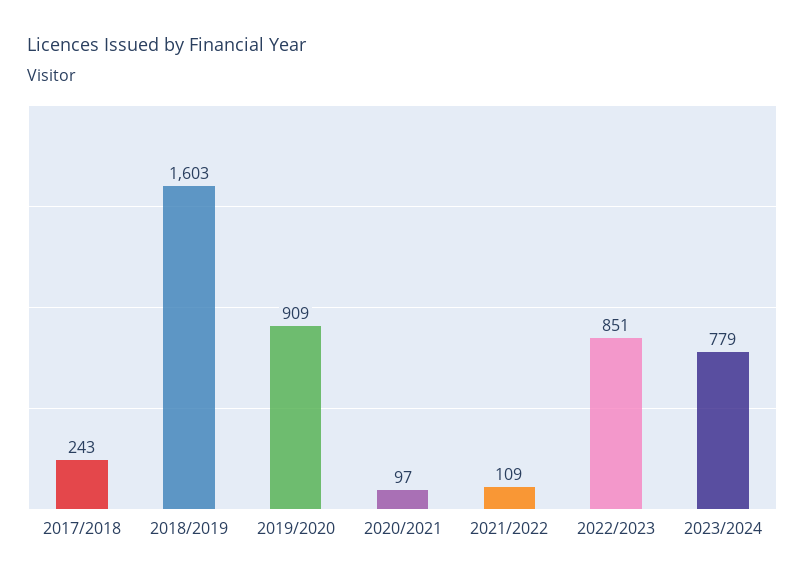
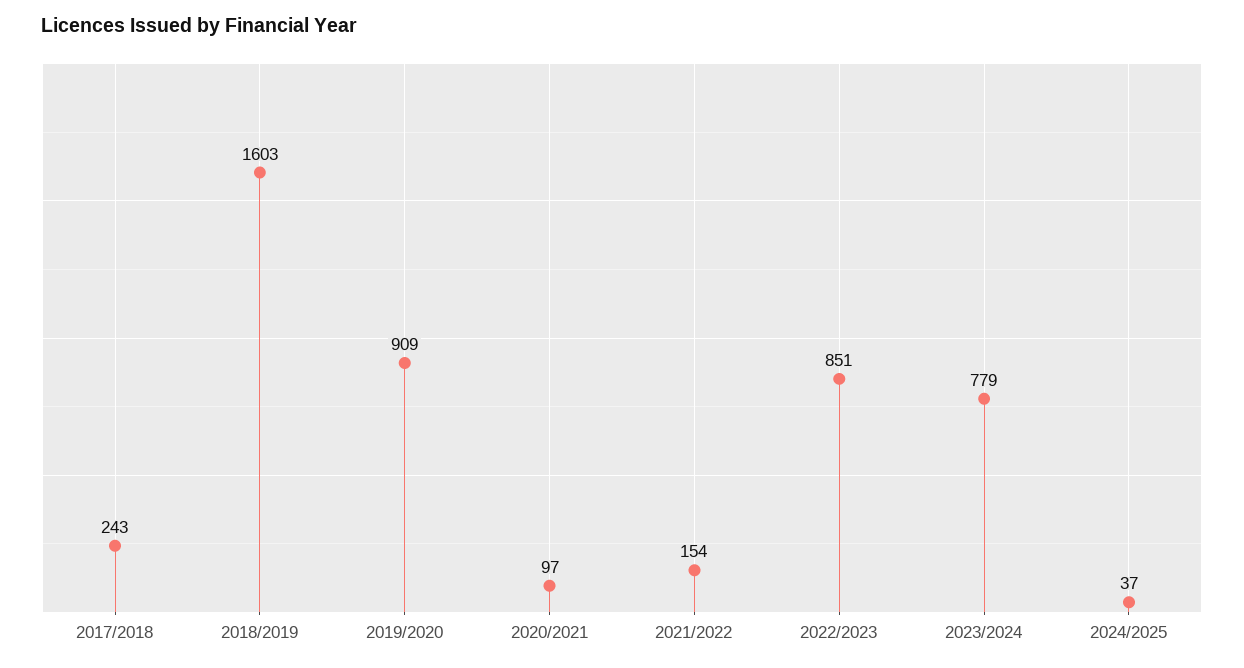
2021/2022: 109 -> 154
2024/2025: none -> 37

